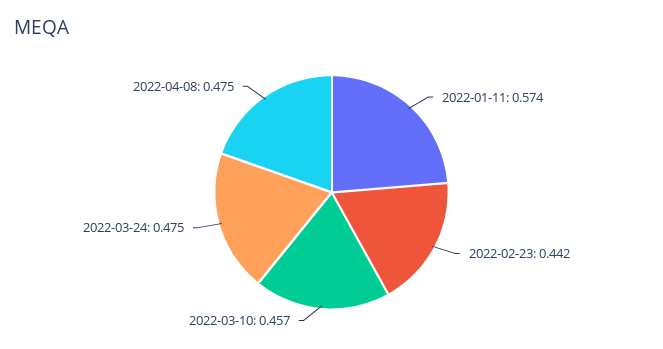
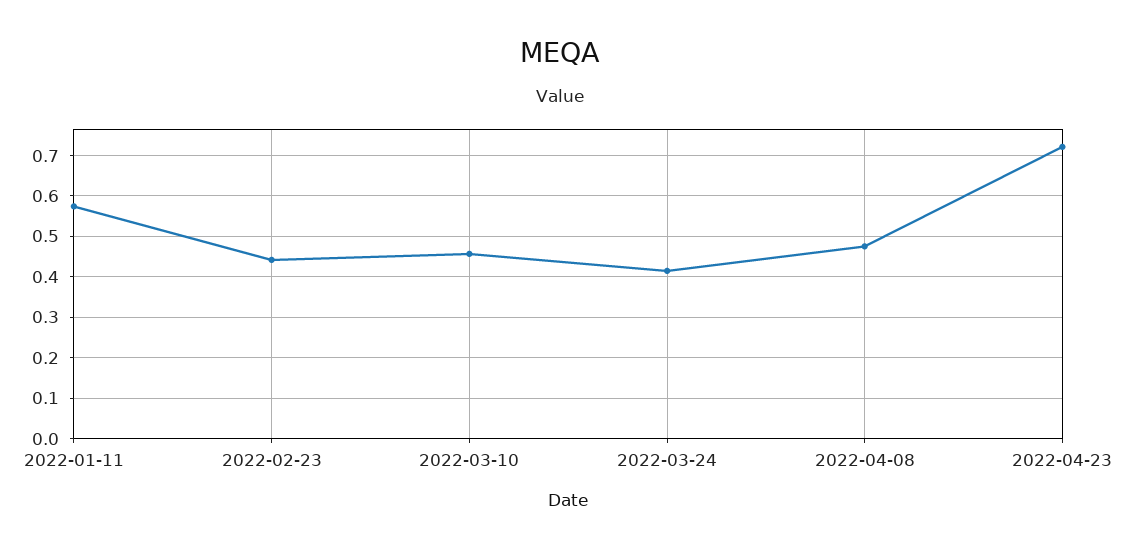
2022-03-24: 0.475 -> 0.42
2022-04-23: none -> 0.72

